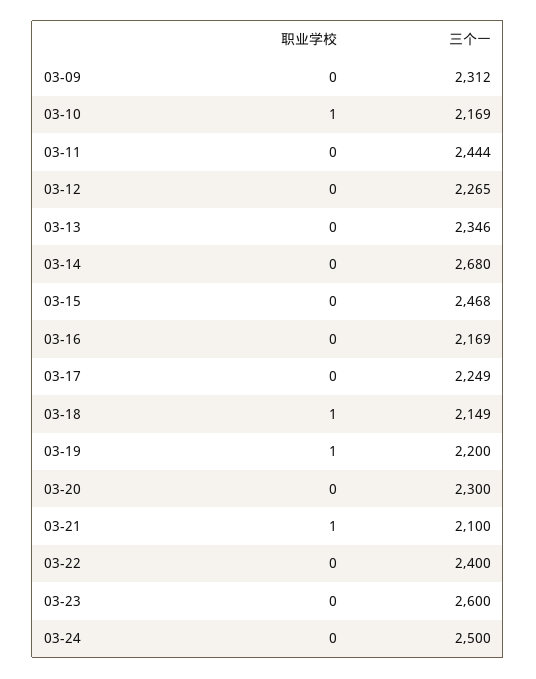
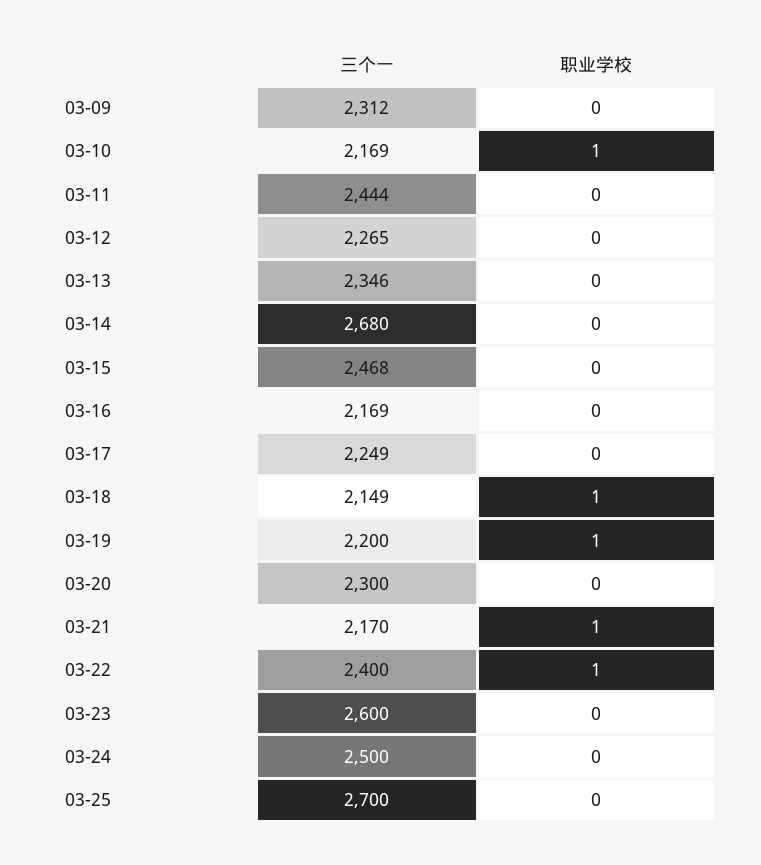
三个一, 03-21: 2100 -> 2170
职业学校, 03-22: 0 -> 1
三个一, 03-25: none -> 2700
职业学校, 03-25: none -> 0

